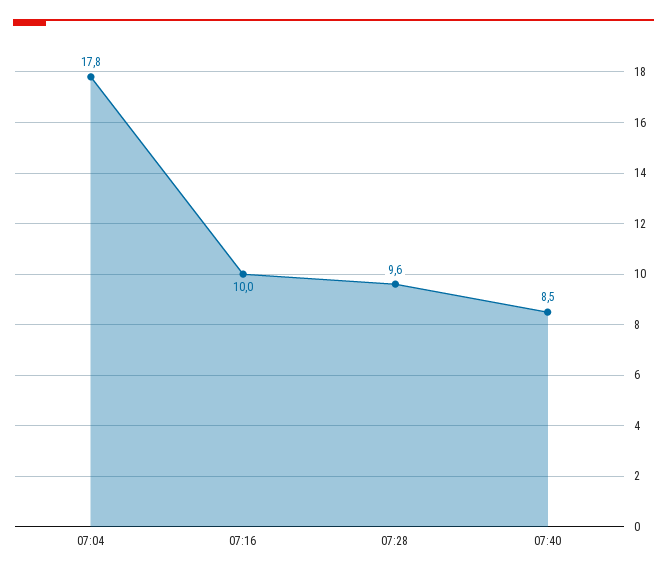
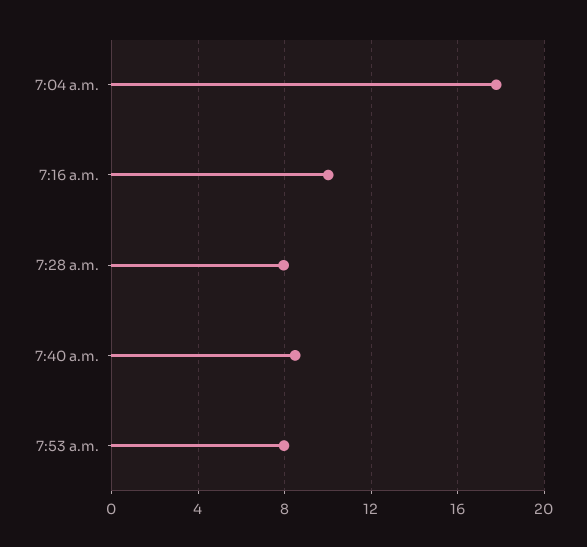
07:28: 9.6 -> 8
7:53 a.m.: none -> 8

